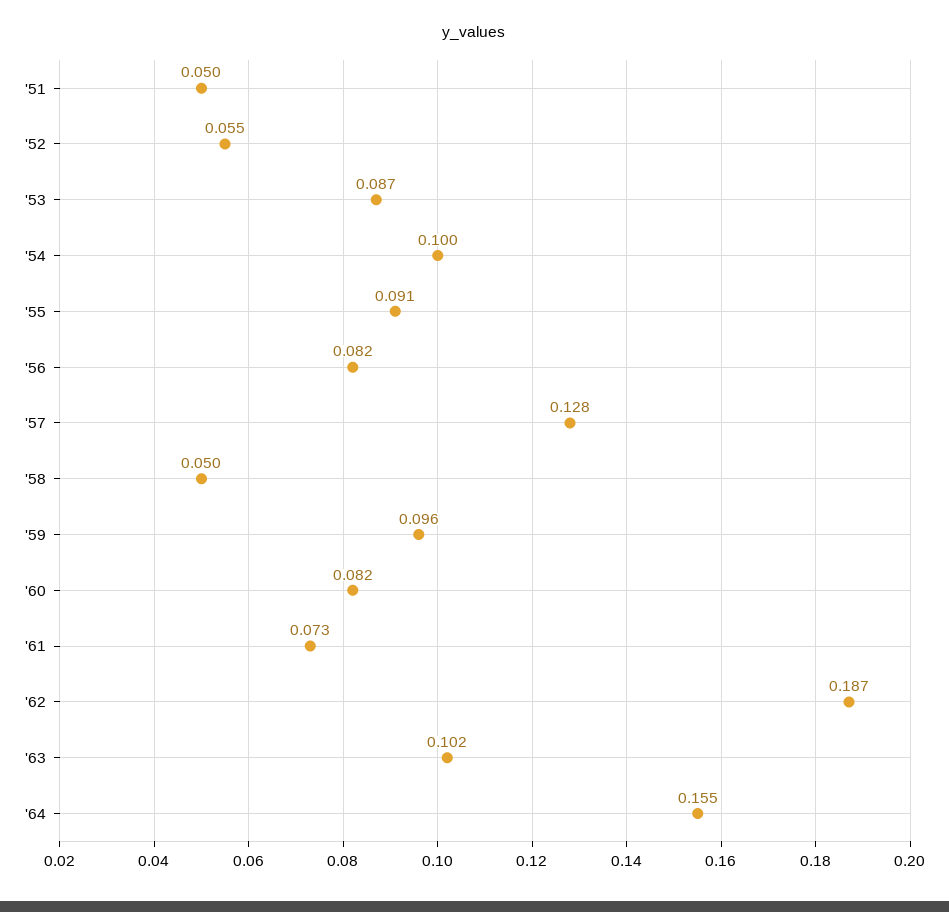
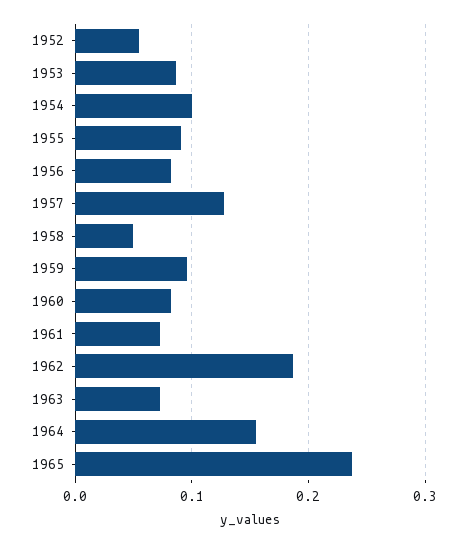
'51: 0.05 -> none
'63: 0.102 -> 0.07
1965: none -> 0.24

